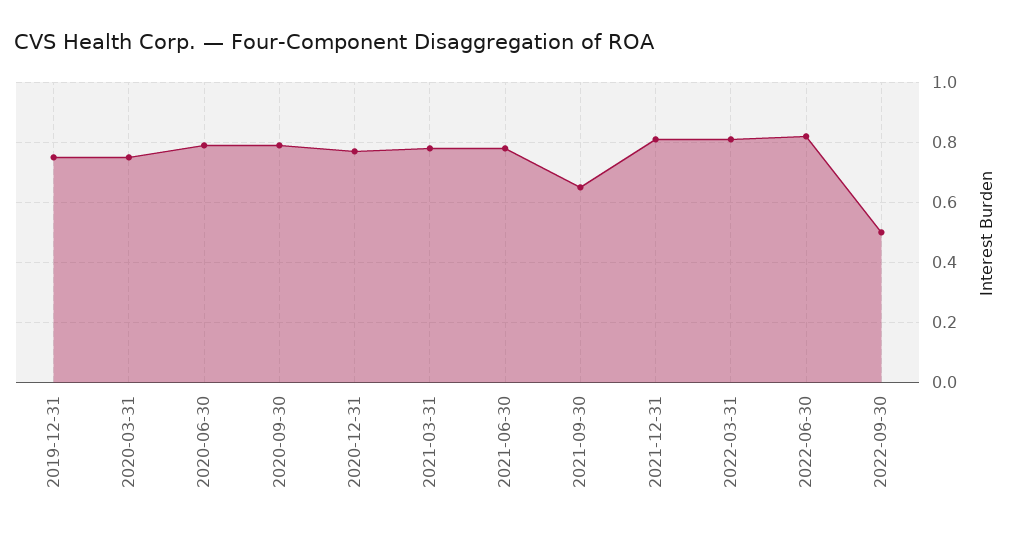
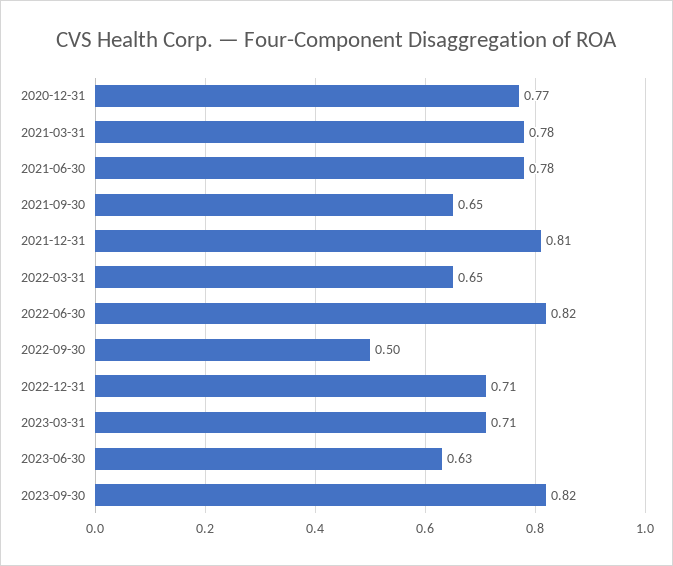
2019-12-31: 0.75 -> none
2020-03-31: 0.75 -> none
2020-06-30: 0.8 -> none
2020-09-30: 0.8 -> none
2022-03-31: 0.8 -> 0.65
2022-12-31: none -> 0.71
2023-03-31: none -> 0.71
2023-06-30: none -> 0.63
2023-09-30: none -> 0.82

